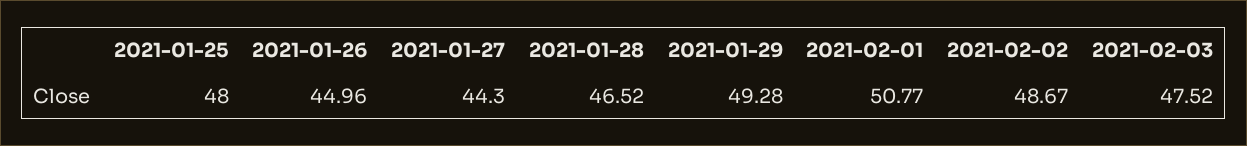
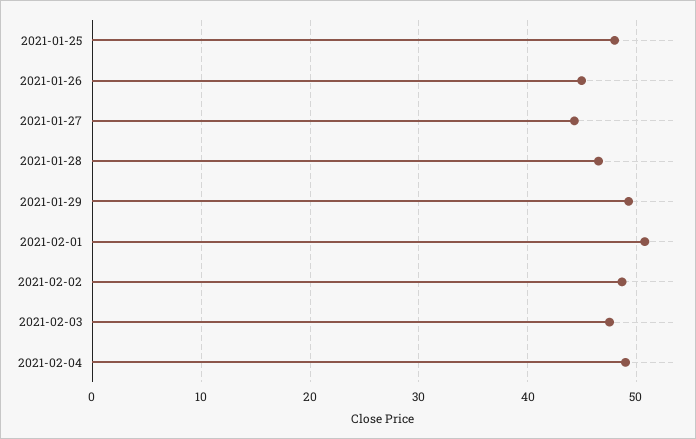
2021-02-04: none -> 49

